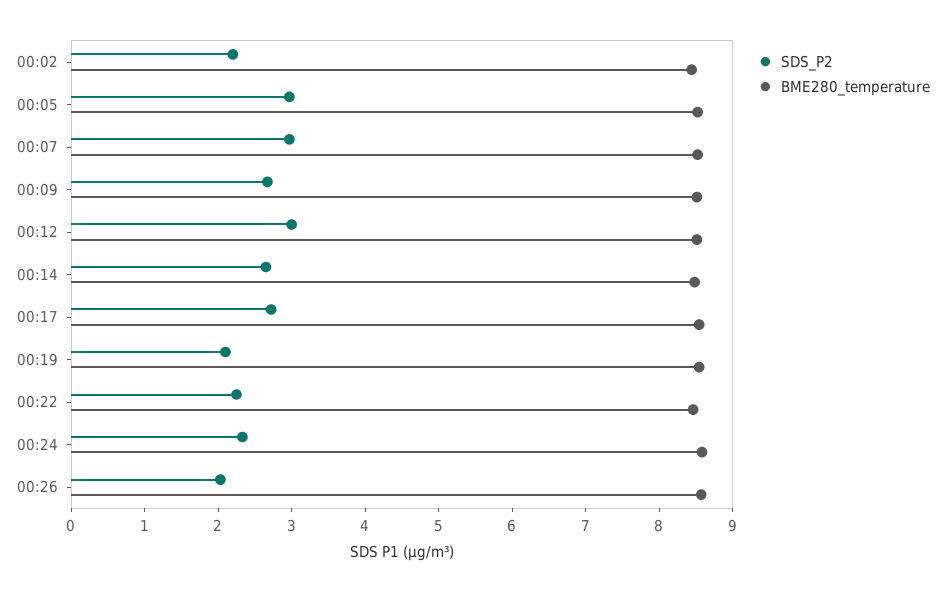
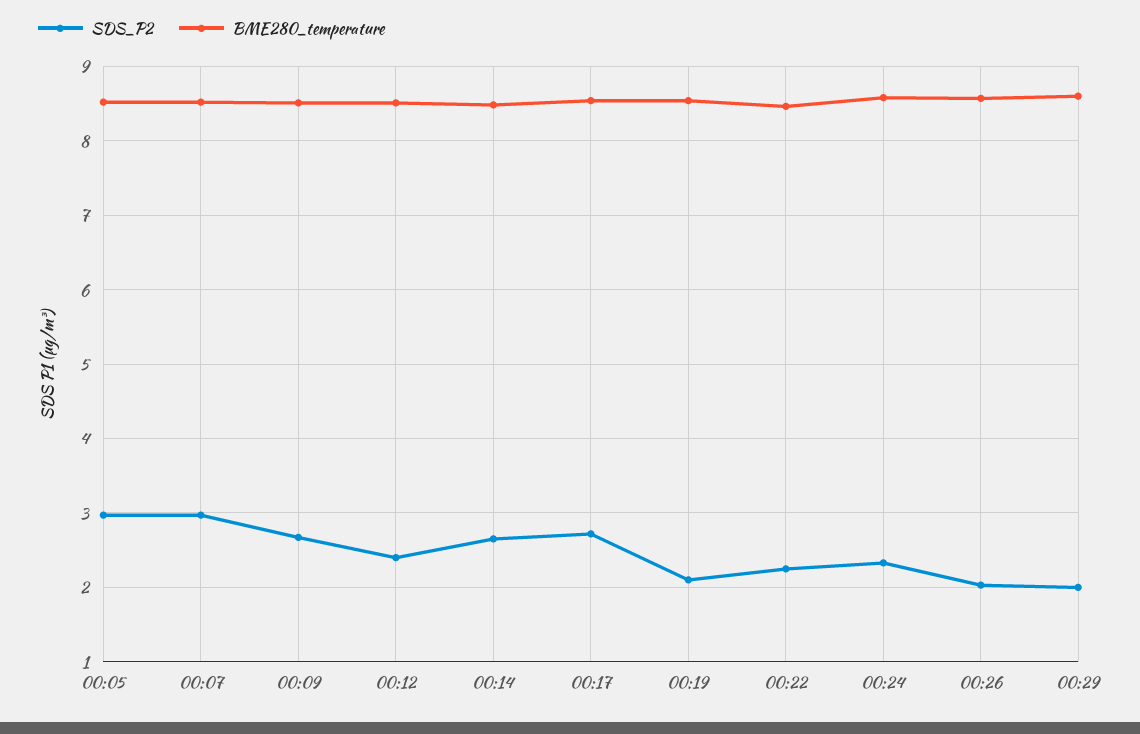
SDS_P2, 00:02: 2.2 -> none
BME280_temperature, 00:02: 8.4 -> none
SDS_P2, 00:12: 3 -> 2.4
SDS_P2, 00:29: none -> 2
BME280_temperature, 00:29: none -> 8.6

